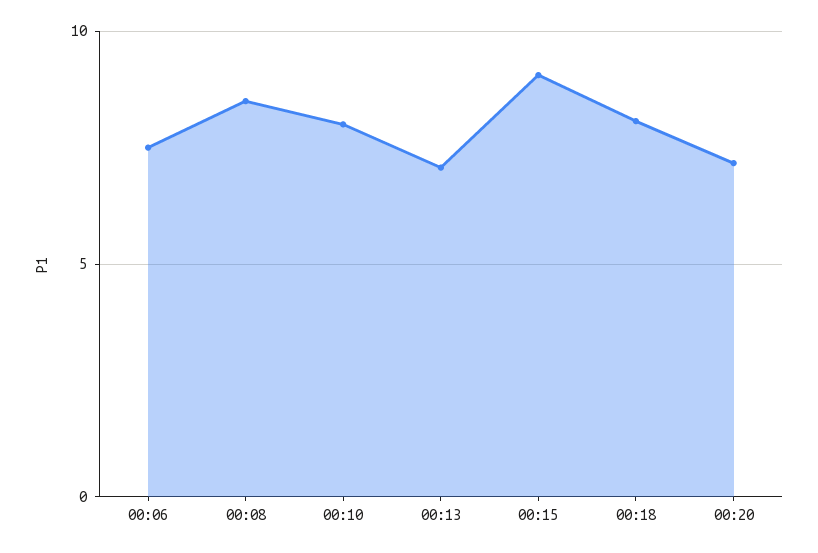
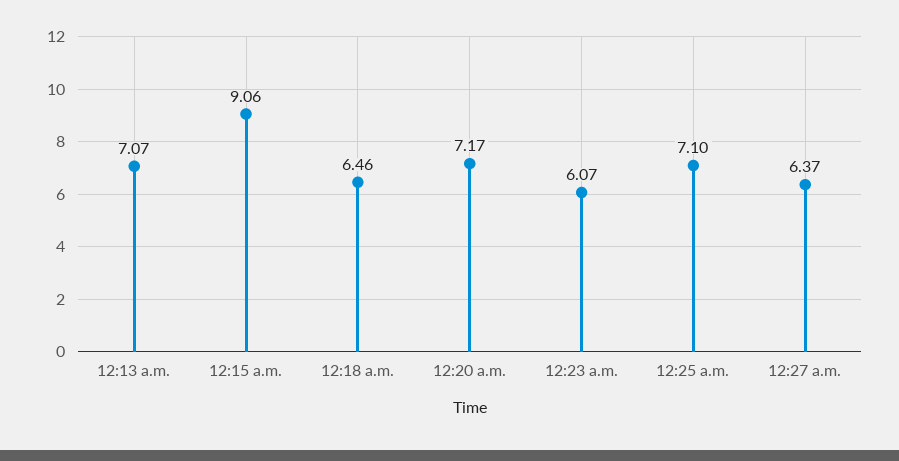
00:06: 7.5 -> none
00:08: 8.5 -> none
00:10: 8 -> none
00:18: 8 -> 6.46
12:23 a.m.: none -> 6.07
12:25 a.m.: none -> 7.1
12:27 a.m.: none -> 6.37

